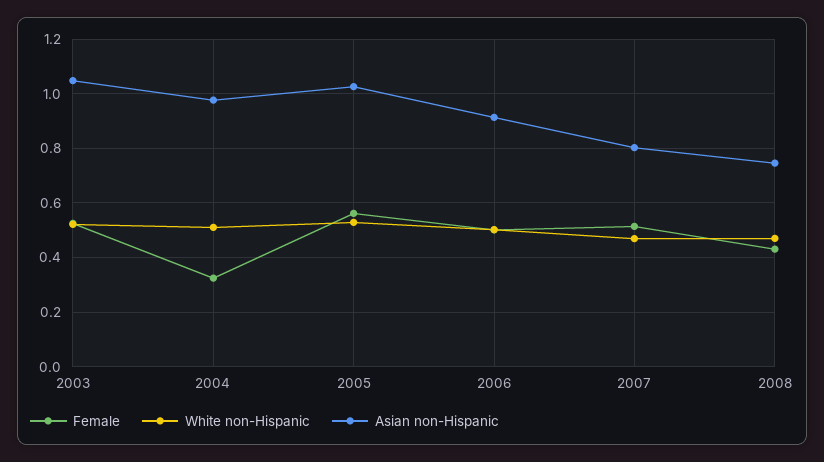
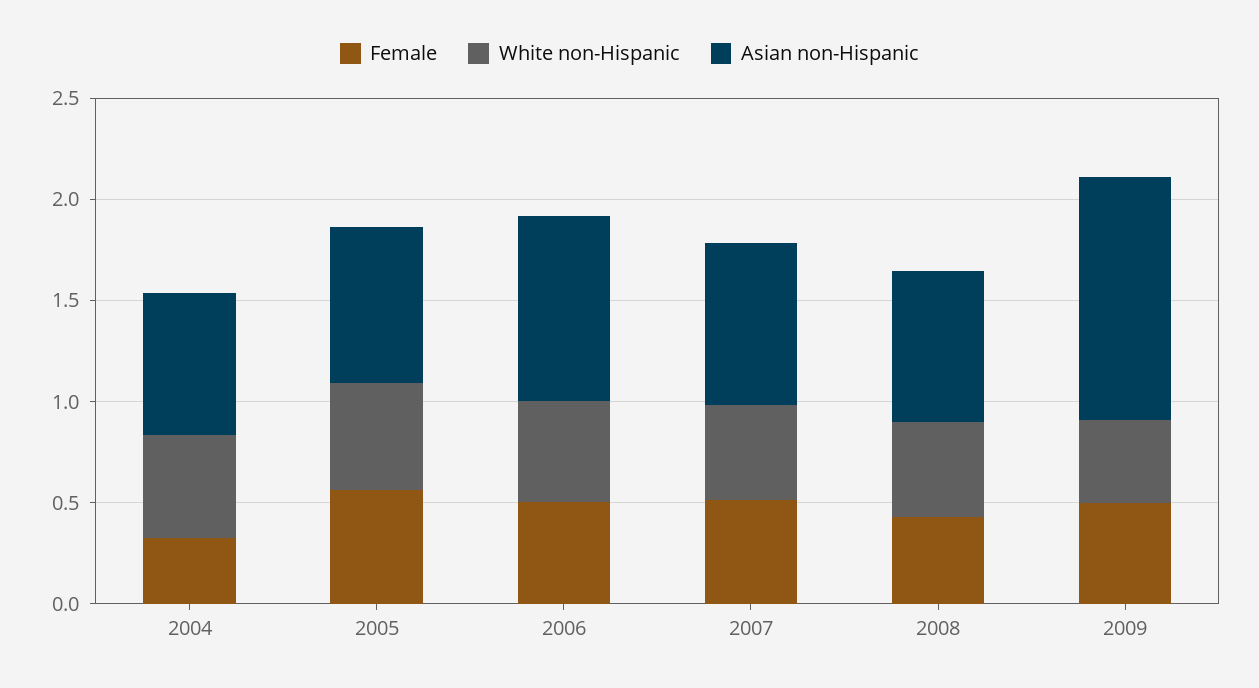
Female, 2003: 0.525 -> none
White non-Hispanic, 2003: 0.525 -> none
Asian non-Hispanic, 2003: 1.05 -> none
Asian non-Hispanic, 2004: 0.975 -> 0.7
Asian non-Hispanic, 2005: 1.025 -> 0.8
Female, 2009: none -> 0.5
White non-Hispanic, 2009: none -> 0.4
Asian non-Hispanic, 2009: none -> 1.2

